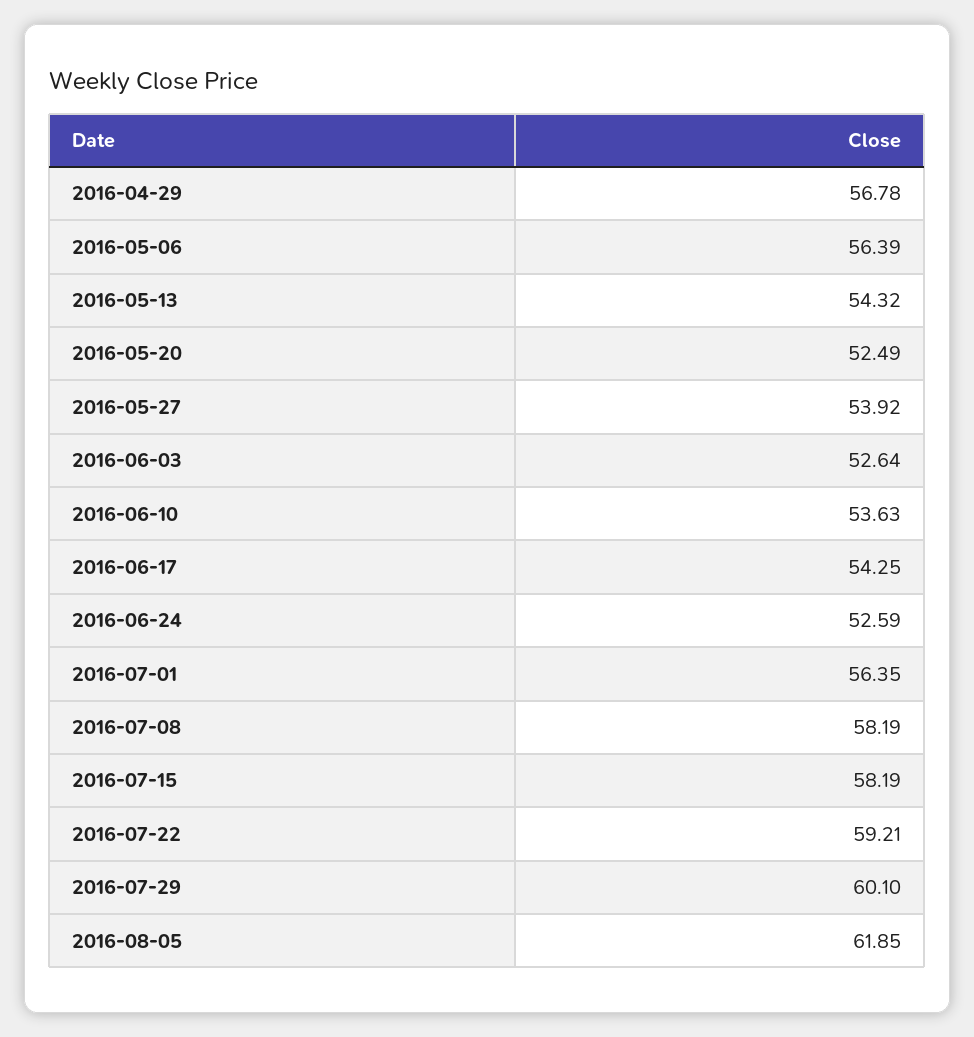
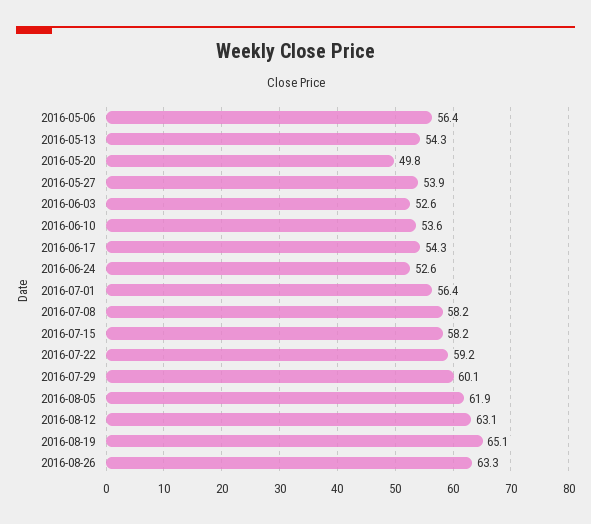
2016-04-29: 56.78 -> none
2016-05-20: 52.49 -> 49.8
2016-08-12: none -> 63.1
2016-08-19: none -> 65.1
2016-08-26: none -> 63.3

